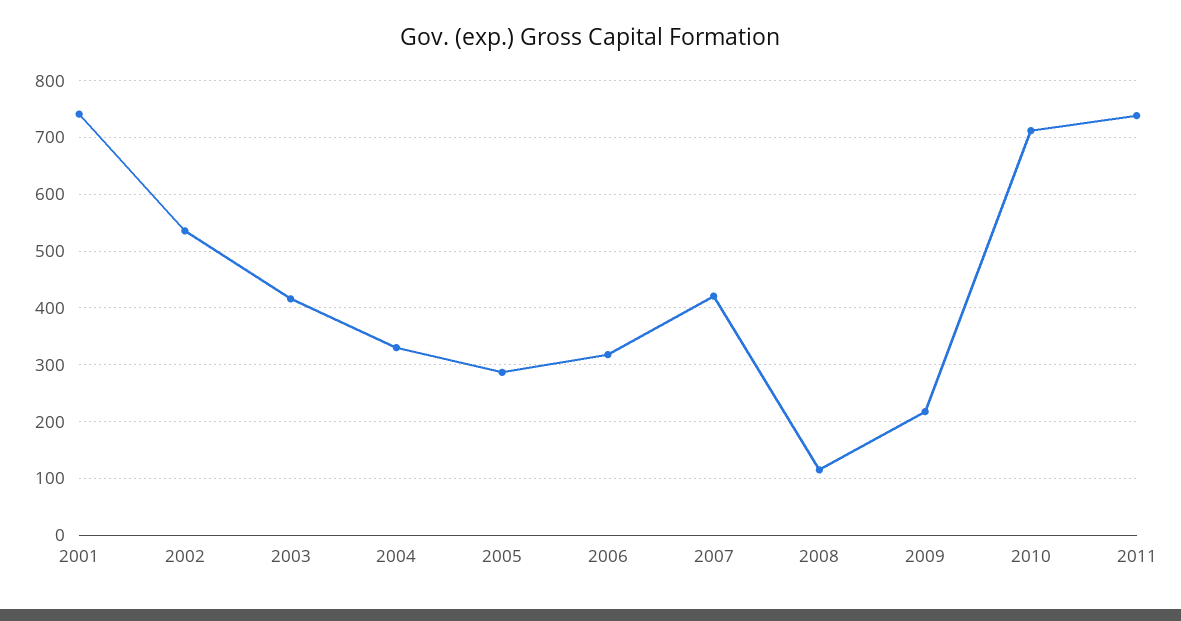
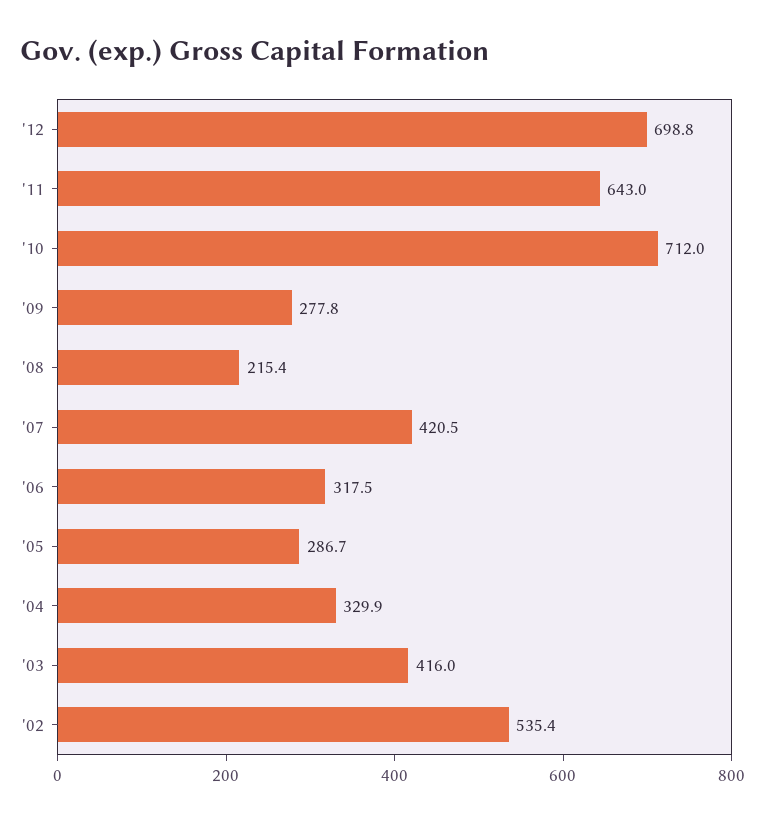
2001: 740 -> none
2008: 120 -> 215.4
2009: 220 -> 277.8
2011: 740 -> 643
'12: none -> 698.8

